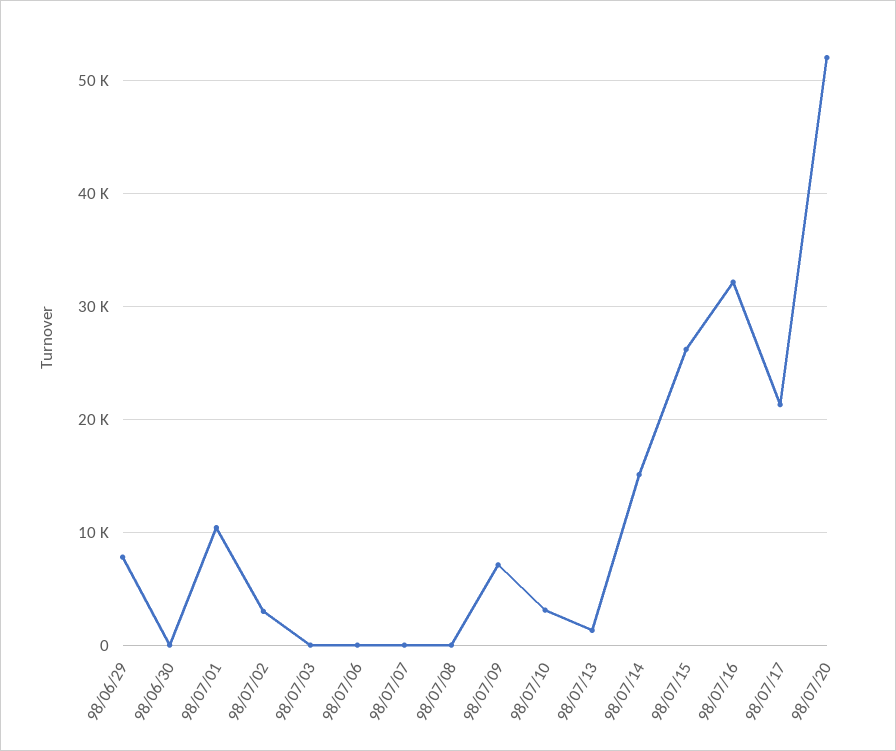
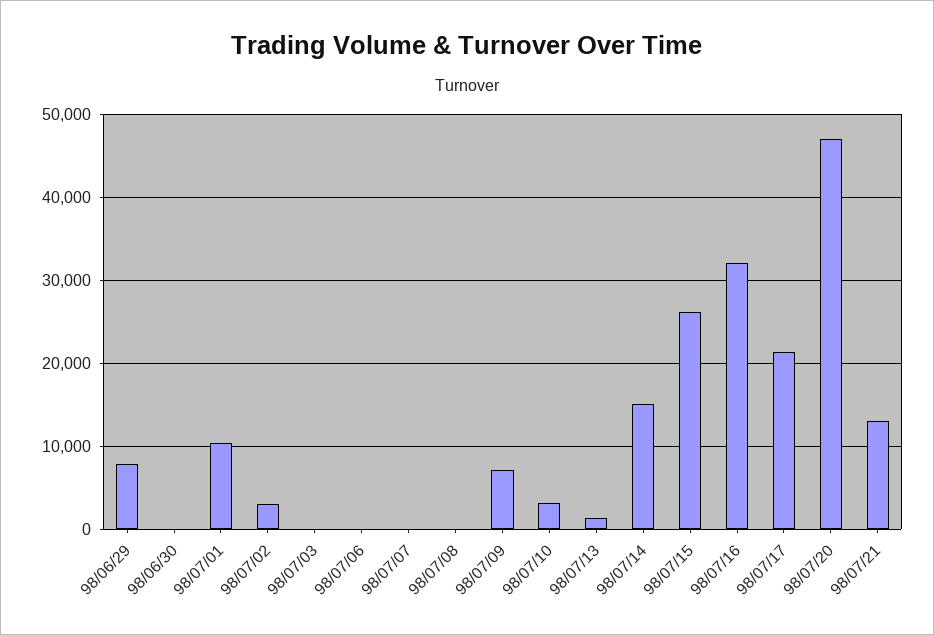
98/07/20: 52000 -> 47000
98/07/21: none -> 13000

